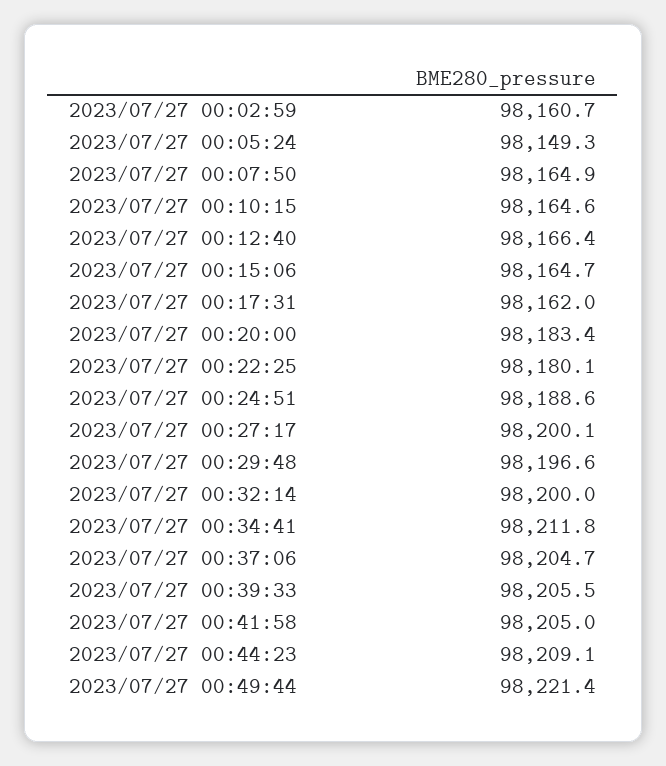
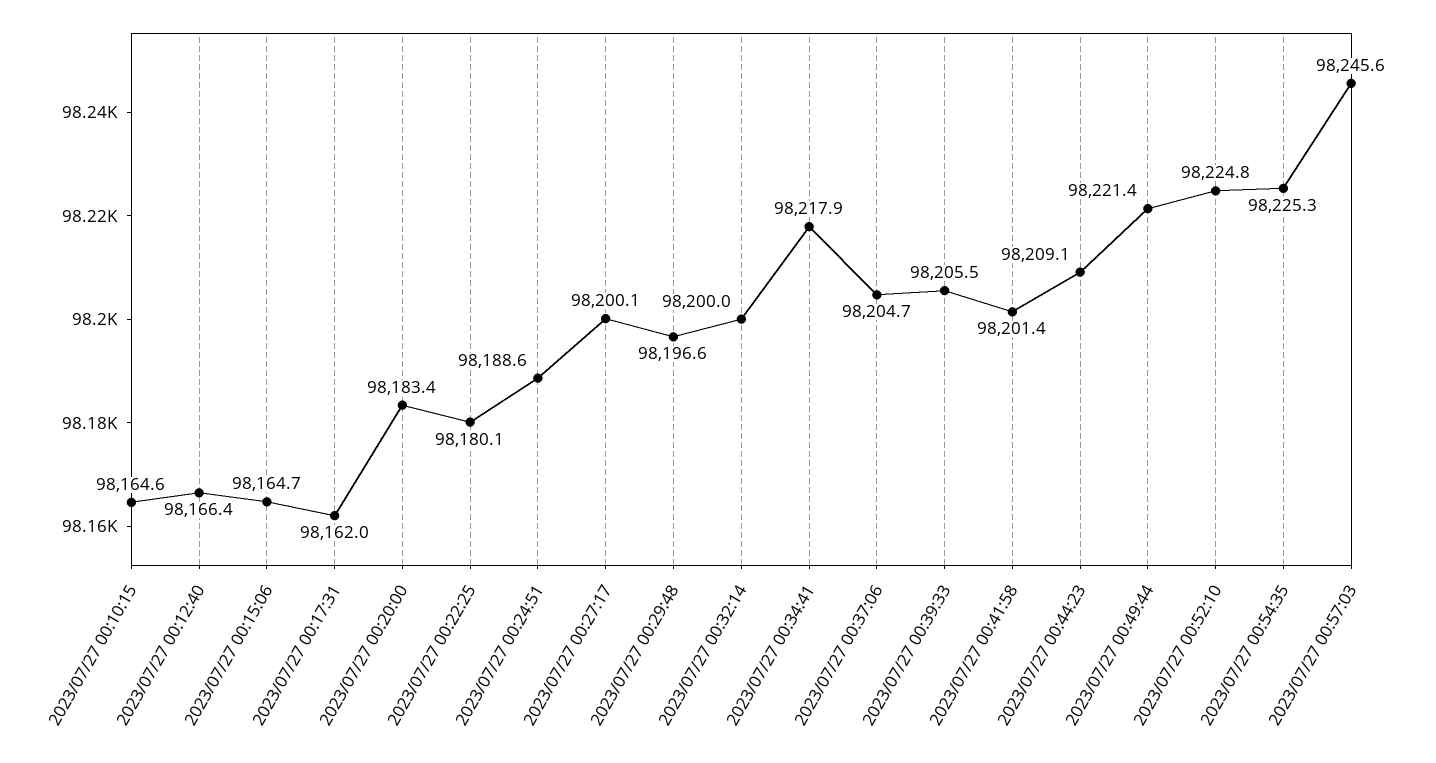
2023/07/27 00:02:59: 98160.7 -> none
2023/07/27 00:05:24: 98149.3 -> none
2023/07/27 00:07:50: 98164.9 -> none
2023/07/27 00:34:41: 98211.8 -> 98217.9
2023/07/27 00:41:58: 98205 -> 98201.4
2023/07/27 00:52:10: none -> 98224.8
2023/07/27 00:54:35: none -> 98225.3
2023/07/27 00:57:03: none -> 98245.6

